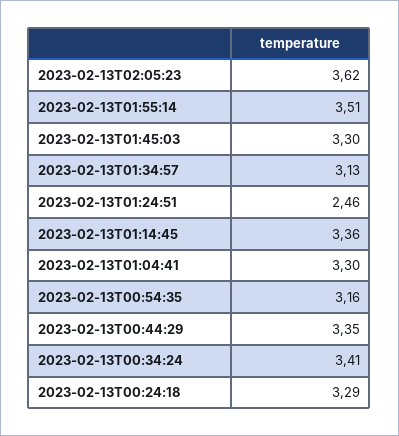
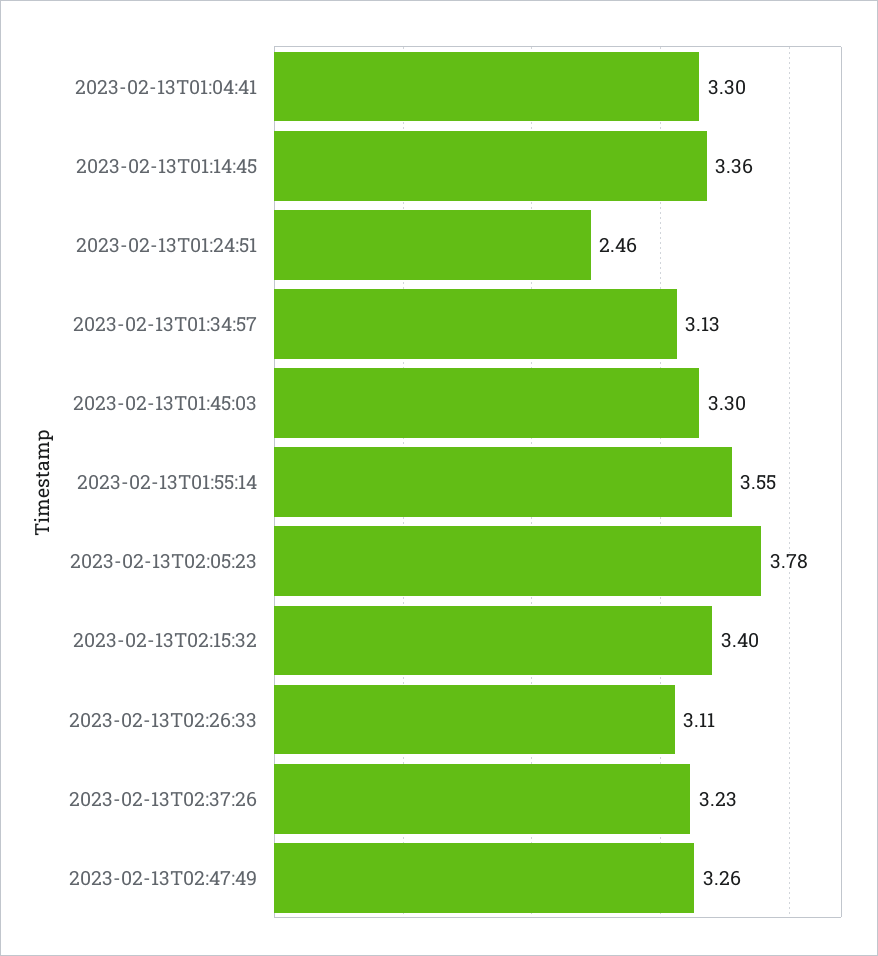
2023-02-13T02:05:23: 3.62 -> 3.78
2023-02-13T01:55:14: 3.51 -> 3.55
2023-02-13T00:54:35: 3.16 -> none
2023-02-13T00:44:29: 3.35 -> none
2023-02-13T00:34:24: 3.41 -> none
2023-02-13T00:24:18: 3.29 -> none
2023-02-13T02:15:32: none -> 3.4
2023-02-13T02:26:33: none -> 3.11
2023-02-13T02:37:26: none -> 3.23
2023-02-13T02:47:49: none -> 3.26

